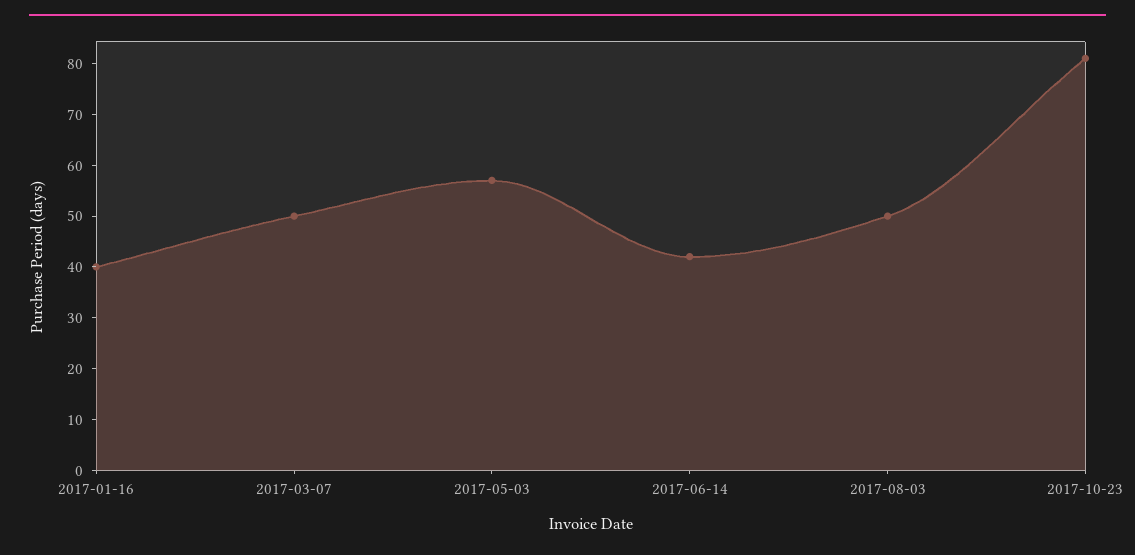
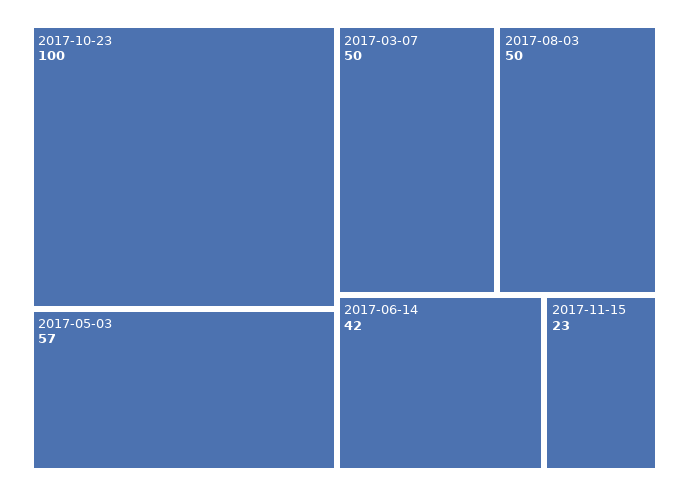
2017-01-16: 40 -> none
2017-10-23: 80 -> 100
2017-11-15: none -> 23

